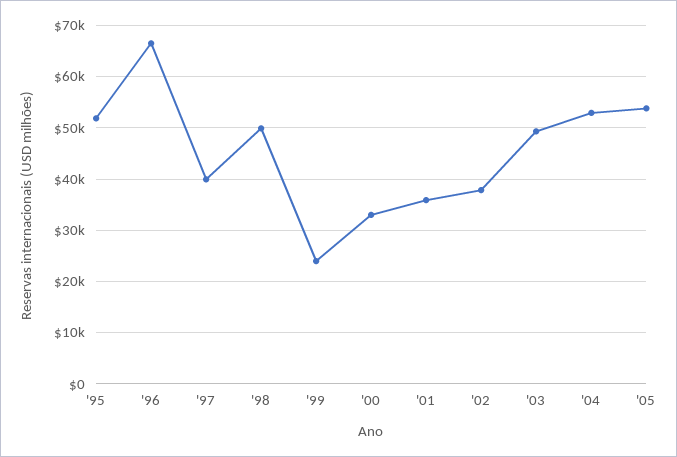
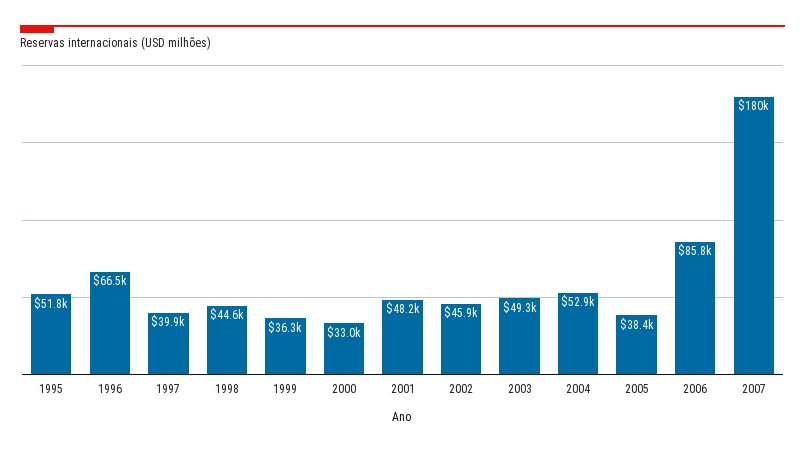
'98: 50000 -> 44600
'99: 24000 -> 36300
'01: 36000 -> 48200
'02: 38000 -> 45900
'05: 54000 -> 38400
2006: none -> 85800
2007: none -> 180000

